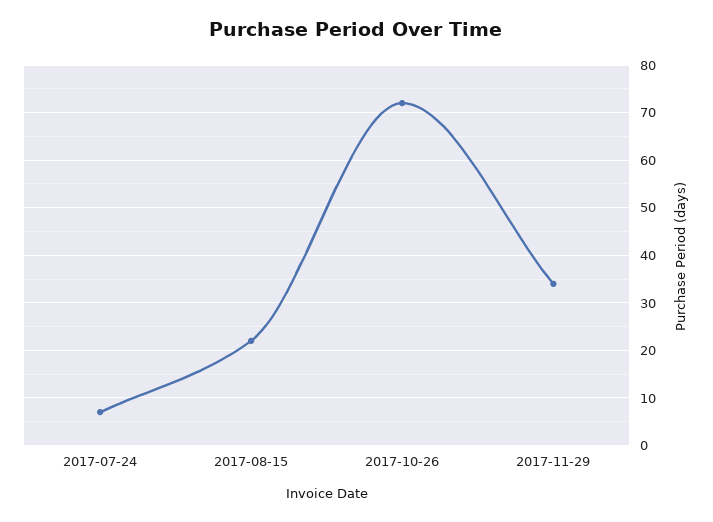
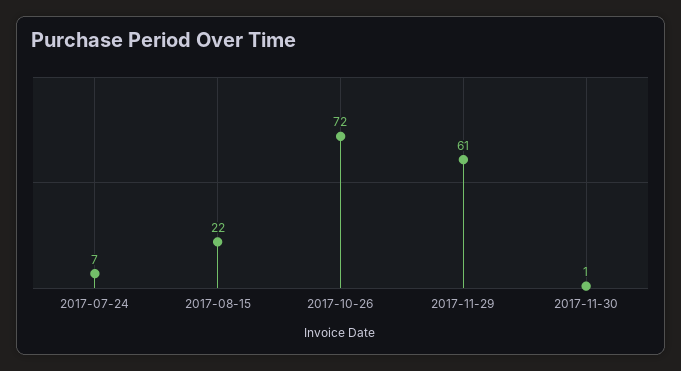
2017-11-29: 35 -> 61
2017-11-30: none -> 1

